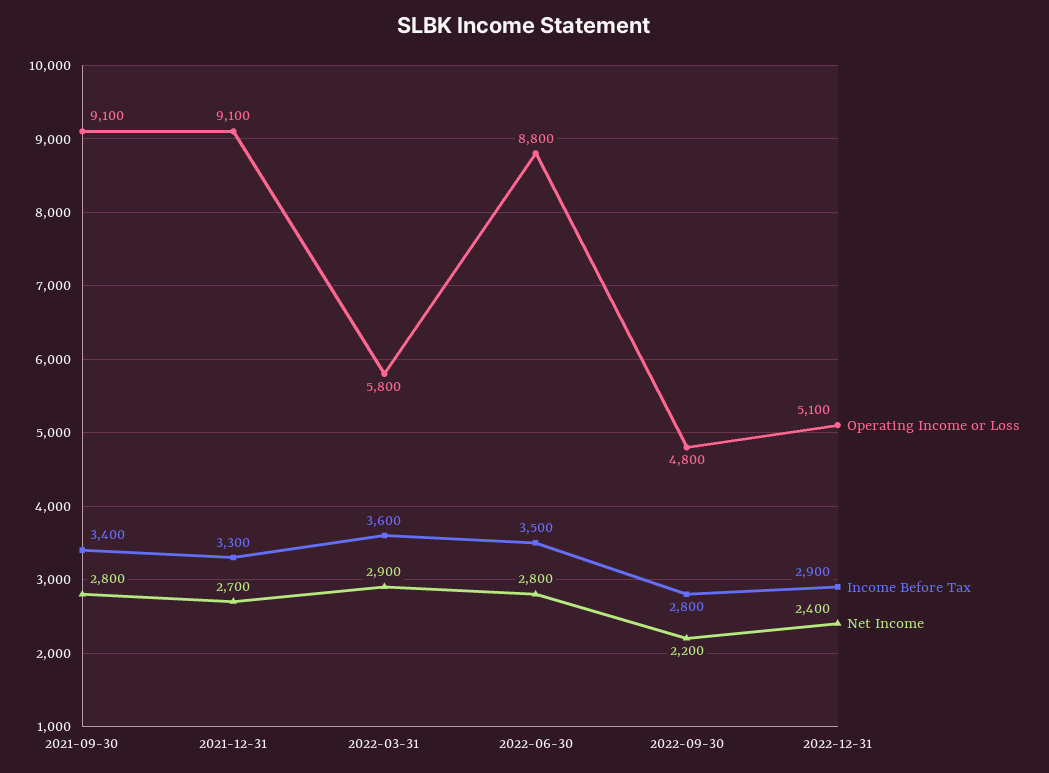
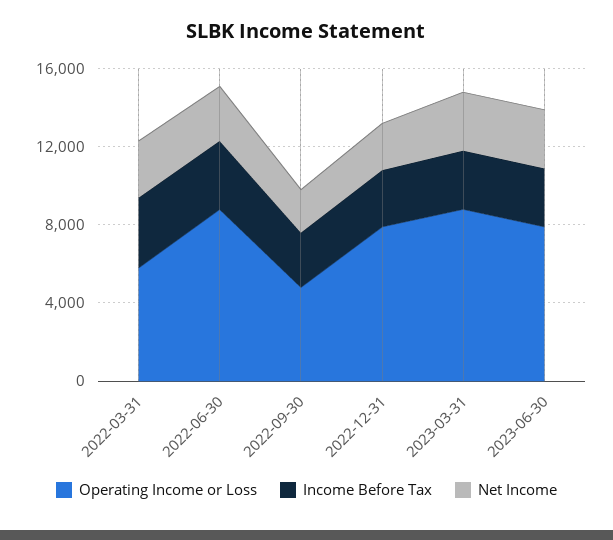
Operating Income or Loss, 2021-09-30: 9100 -> none
Income Before Tax, 2021-09-30: 3400 -> none
Net Income, 2021-09-30: 2800 -> none
Operating Income or Loss, 2021-12-31: 9100 -> none
Income Before Tax, 2021-12-31: 3300 -> none
Net Income, 2021-12-31: 2700 -> none
Operating Income or Loss, 2022-12-31: 5100 -> 8000
Operating Income or Loss, 2023-03-31: none -> 9000
Income Before Tax, 2023-03-31: none -> 3000
Net Income, 2023-03-31: none -> 3000
Operating Income or Loss, 2023-06-30: none -> 8000
Income Before Tax, 2023-06-30: none -> 3000
Net Income, 2023-06-30: none -> 3000

